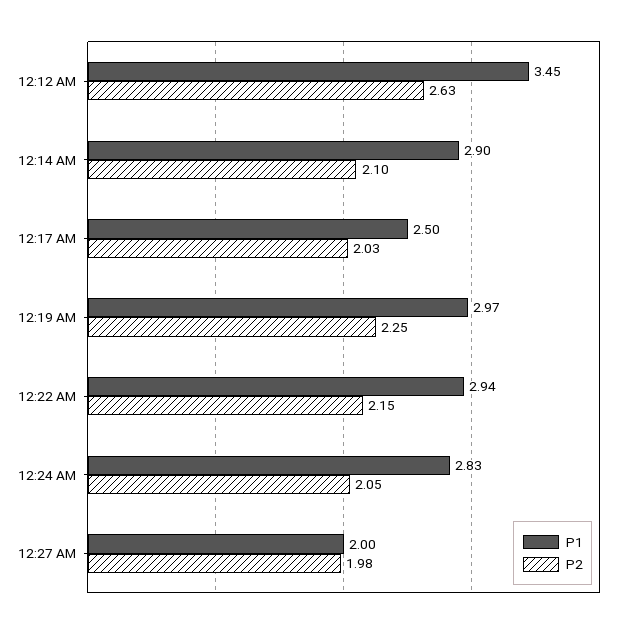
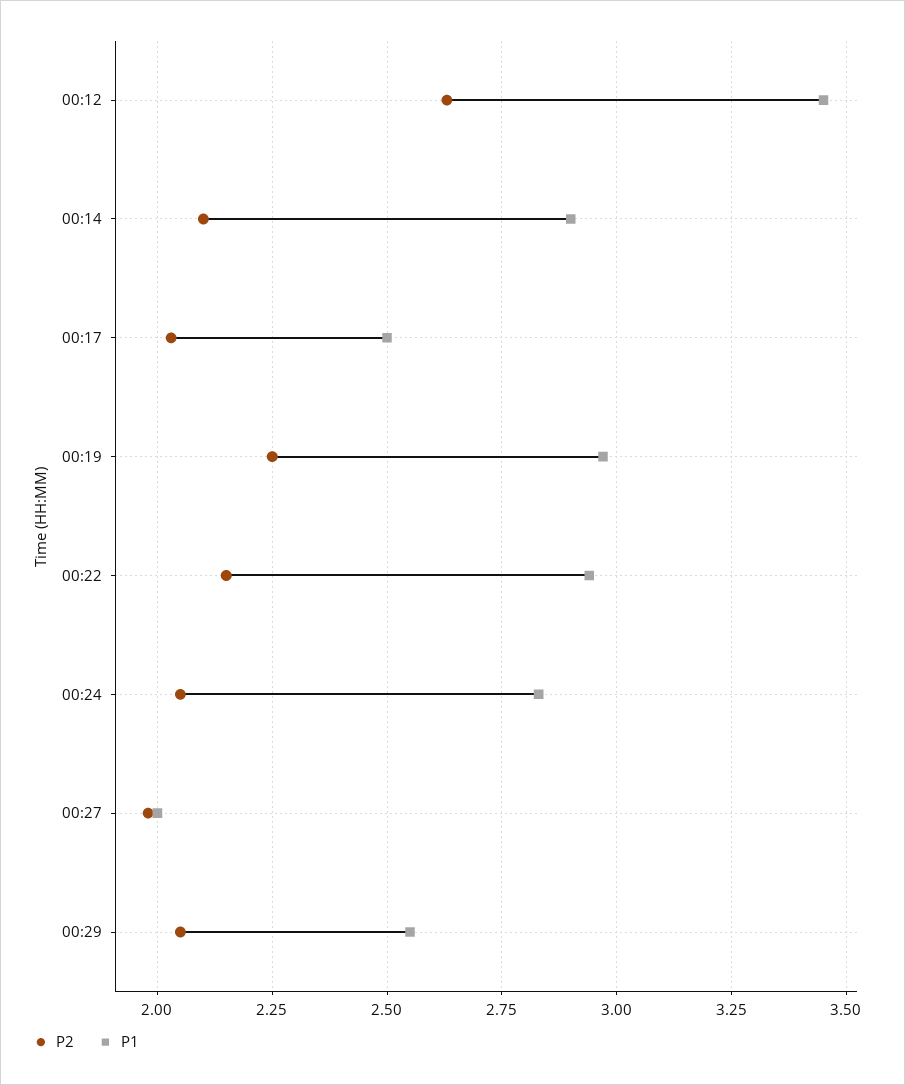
P2, 00:29: none -> 2.05
P1, 00:29: none -> 2.55

